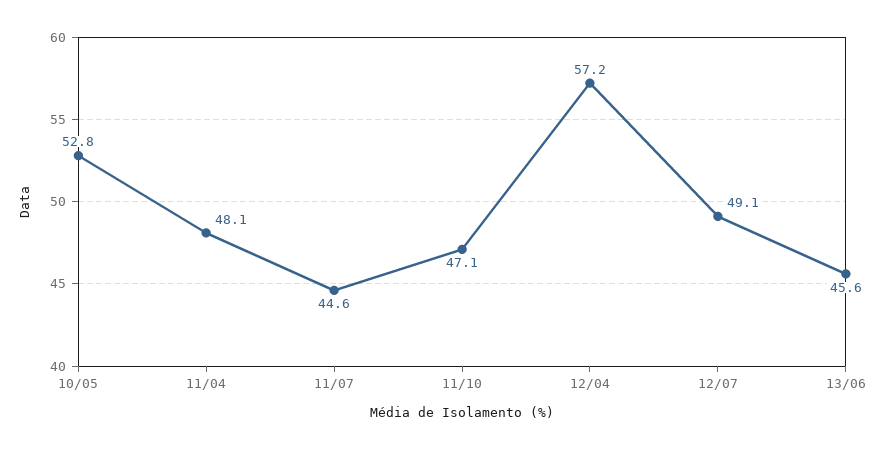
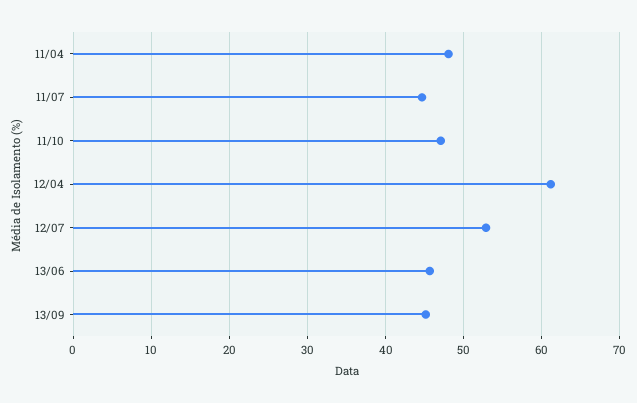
10/05: 52.8 -> none
12/04: 57.2 -> 61
12/07: 49.1 -> 53
13/09: none -> 45

